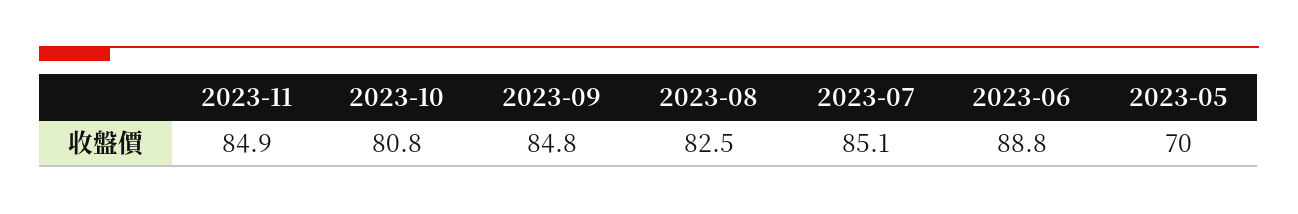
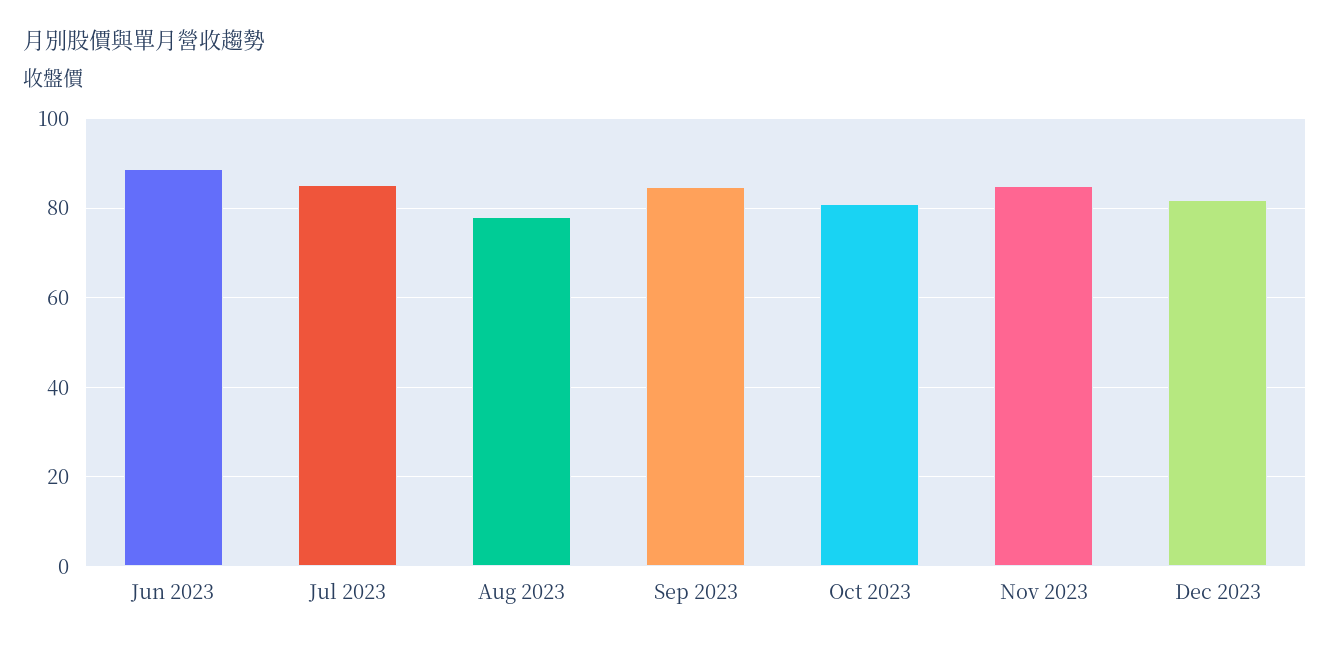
2023-08: 82.5 -> 78
2023-05: 70 -> none
Dec 2023: none -> 82

